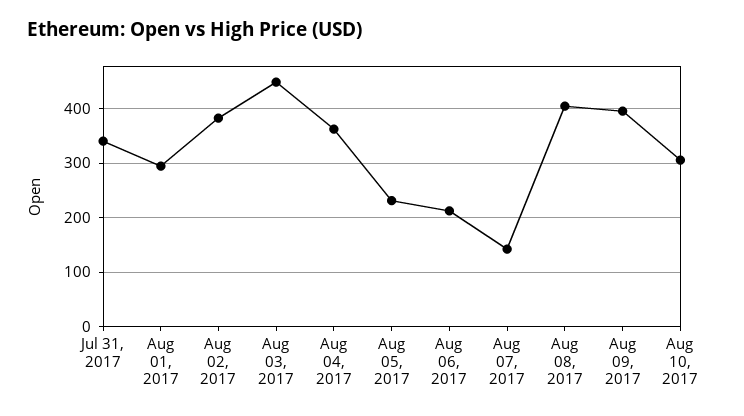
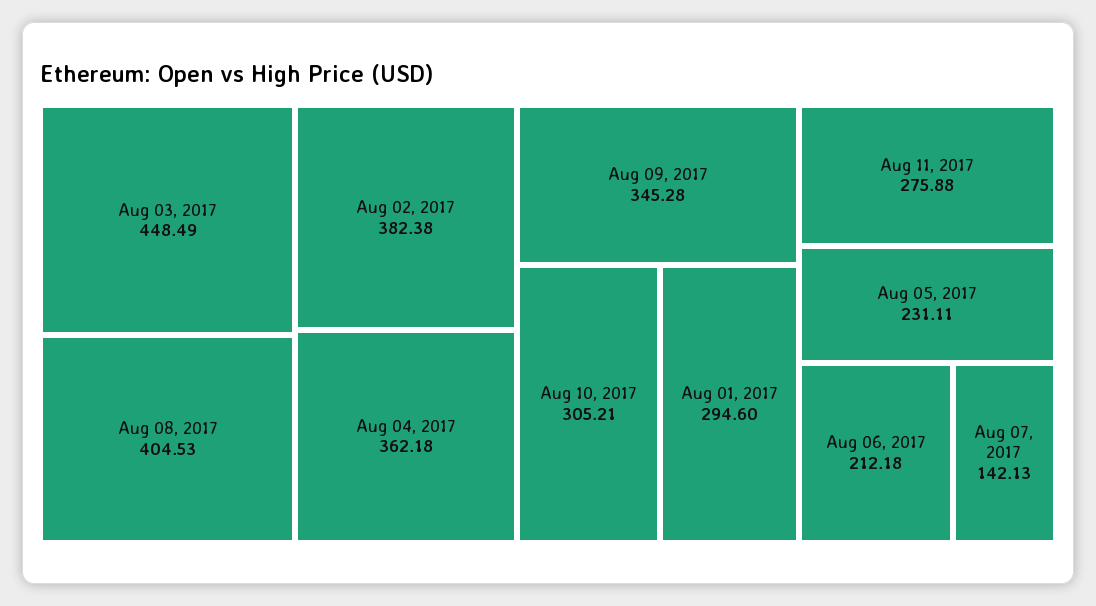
Jul 31, 2017: 340 -> none
Aug 09, 2017: 400 -> 345.28
Aug 11, 2017: none -> 275.88

